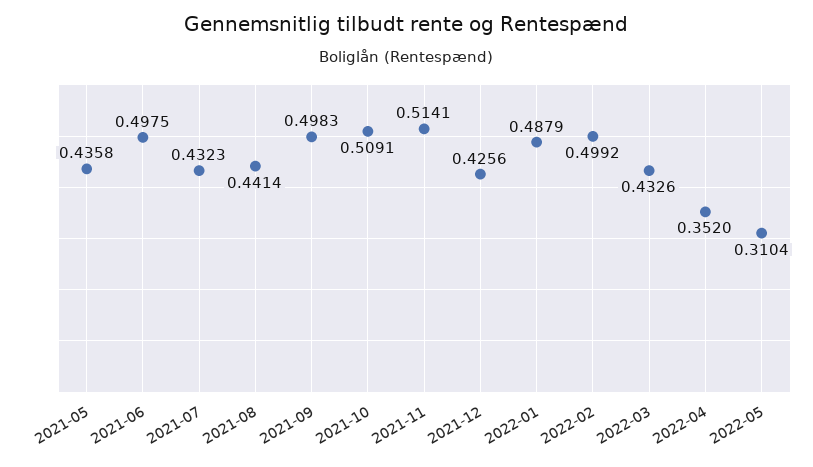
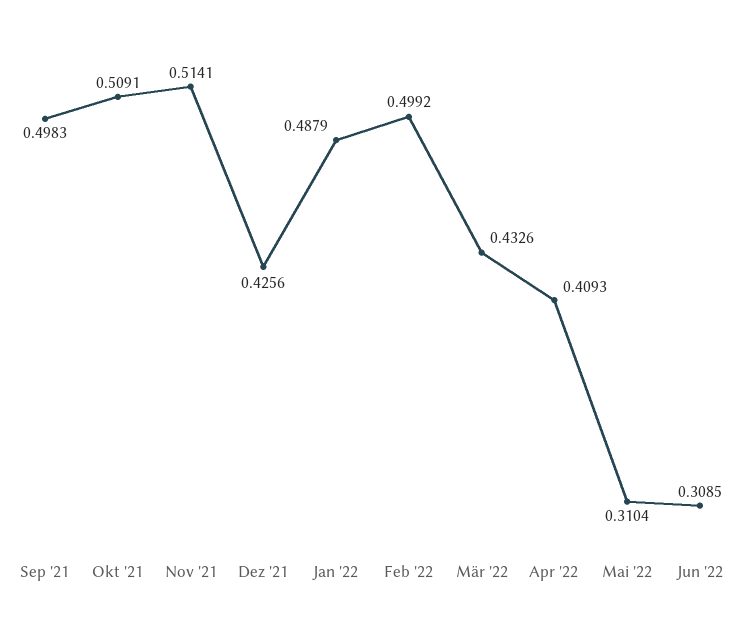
2021-05: 0.4358 -> none
2021-06: 0.4975 -> none
2021-07: 0.4323 -> none
2021-08: 0.4414 -> none
2022-04: 0.352 -> 0.4093
Jun '22: none -> 0.3085

